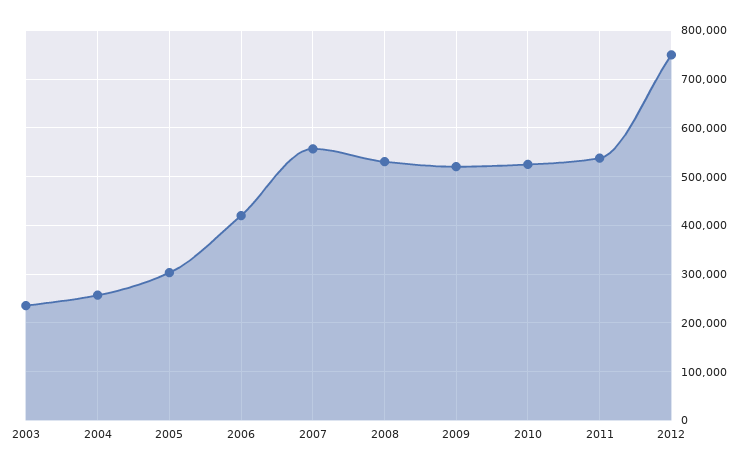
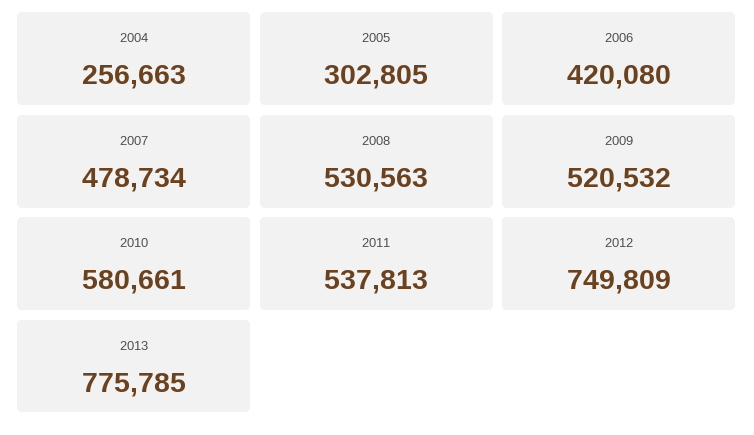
2003: 240000 -> none
2007: 560000 -> 478734
2010: 520000 -> 580661
2013: none -> 775785

